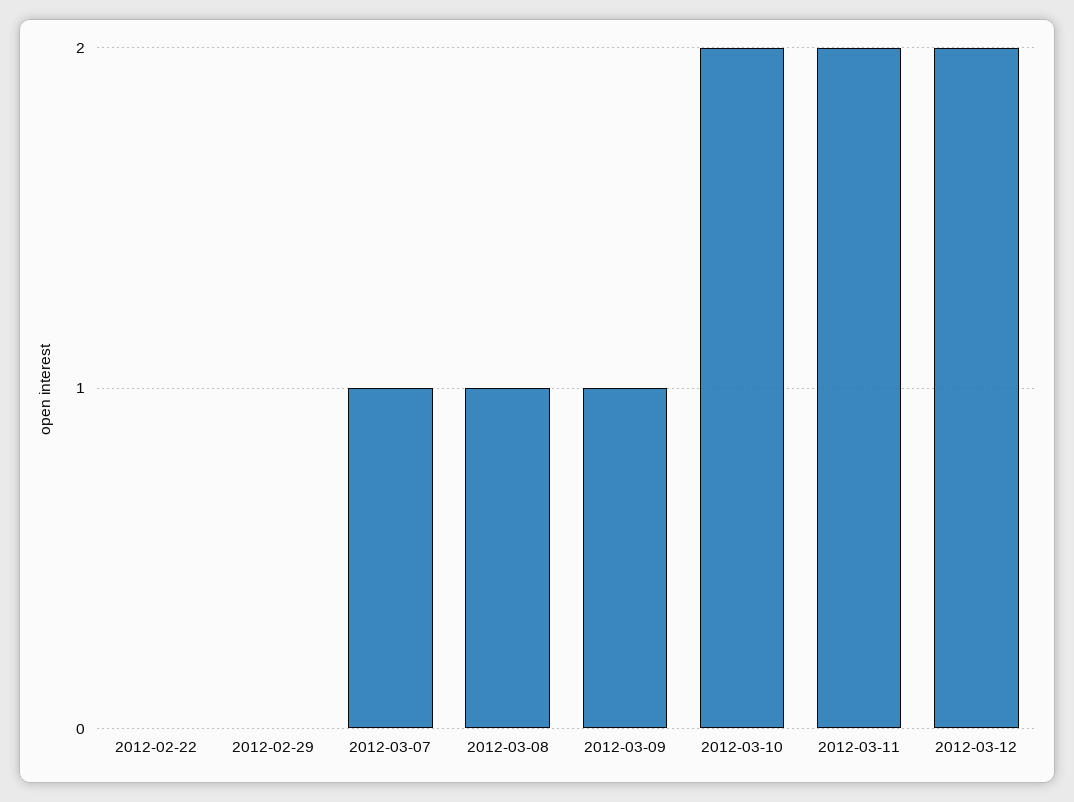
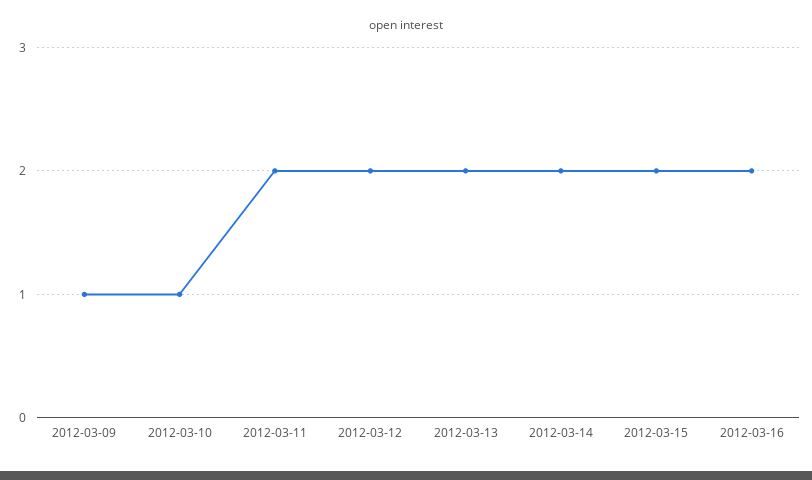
2012-02-22: 0 -> none
2012-02-29: 0 -> none
2012-03-07: 1 -> none
2012-03-08: 1 -> none
2012-03-10: 2 -> 1
2012-03-13: none -> 2
2012-03-14: none -> 2
2012-03-15: none -> 2
2012-03-16: none -> 2

